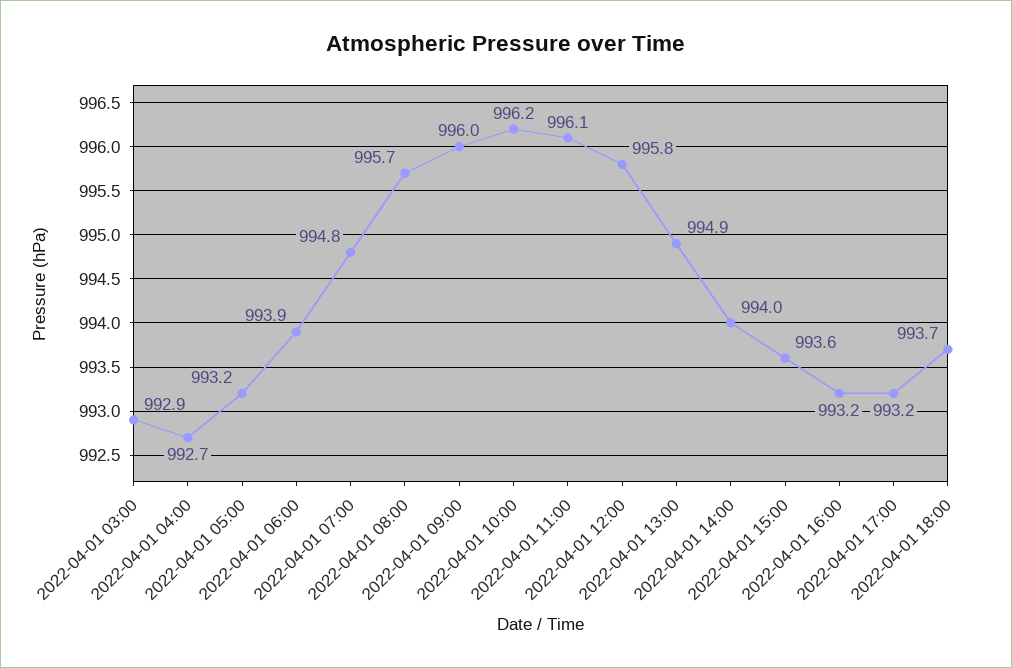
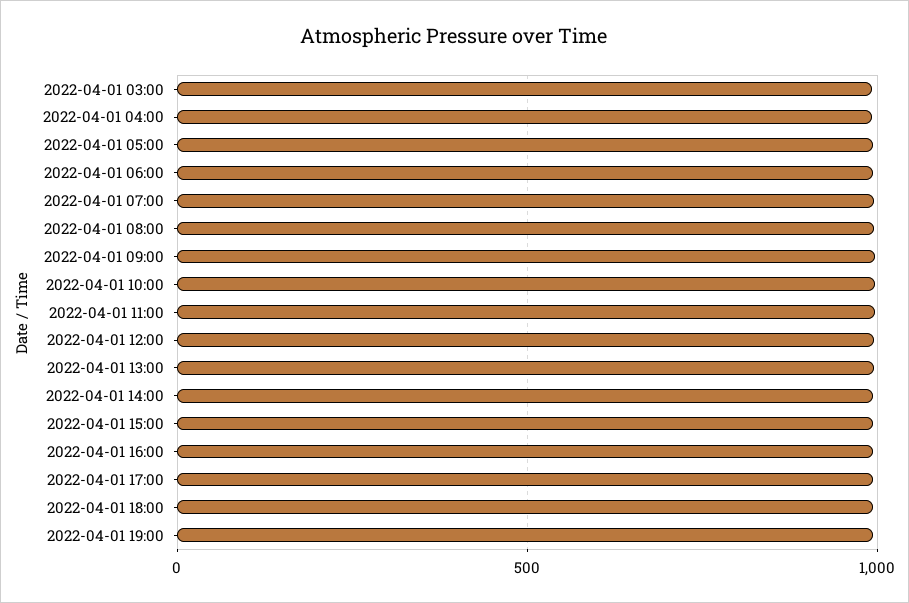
2022-04-01 19:00: none -> 1000

